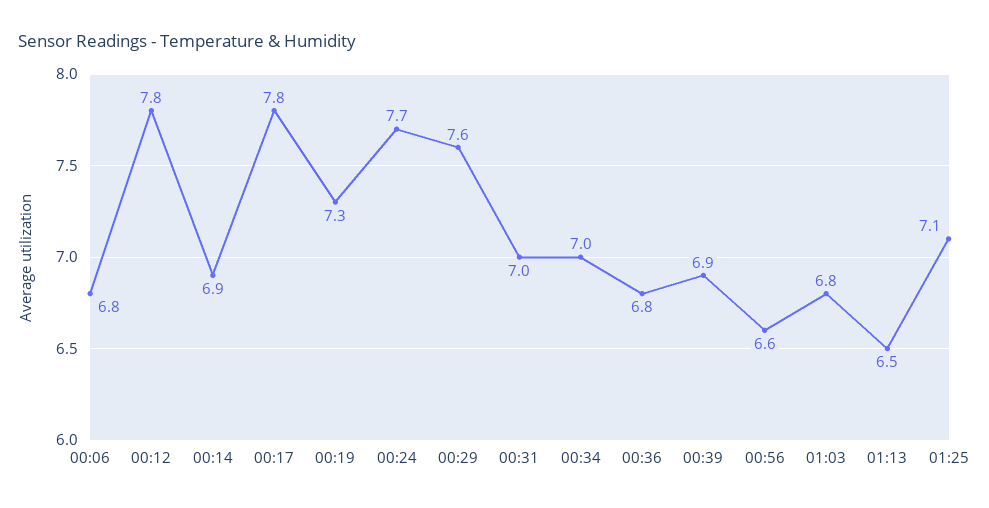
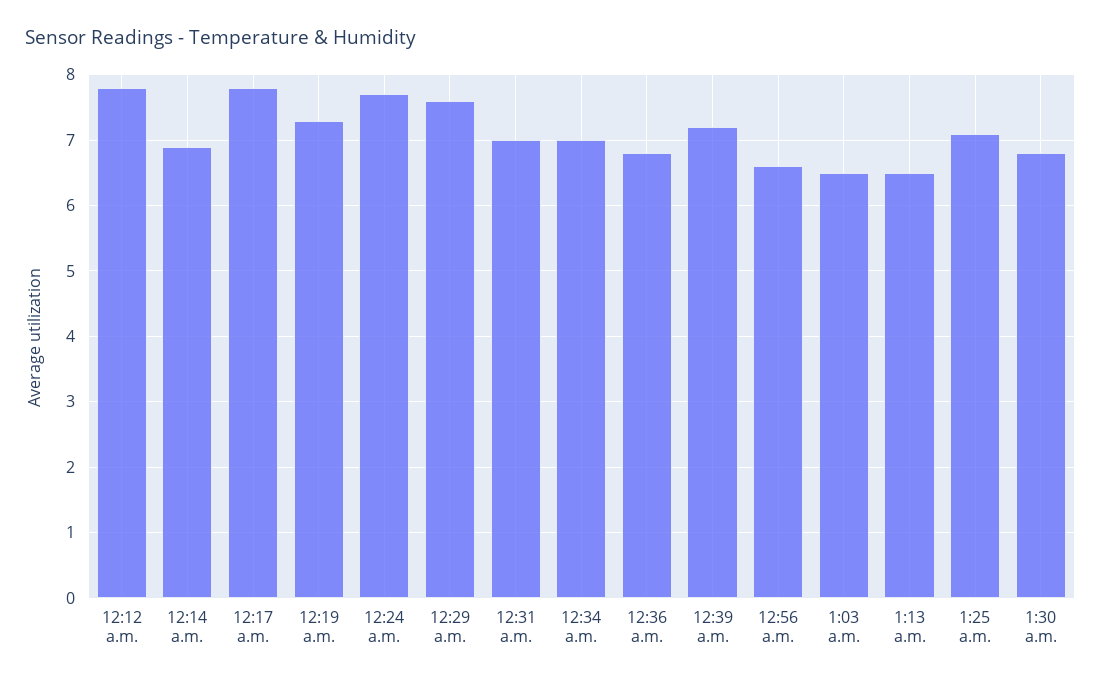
00:06: 6.8 -> none
00:39: 6.9 -> 7.2
01:03: 6.8 -> 6.5
1:30 a.m.: none -> 6.8

